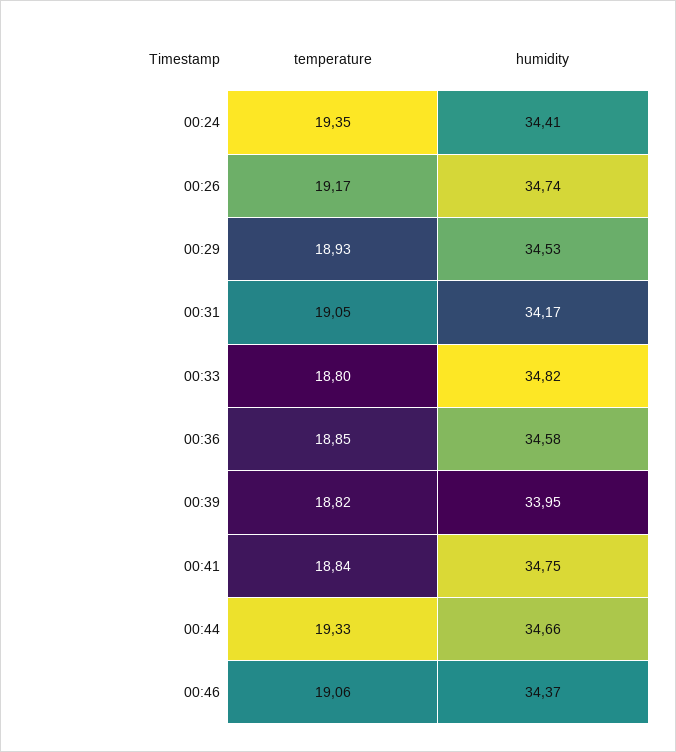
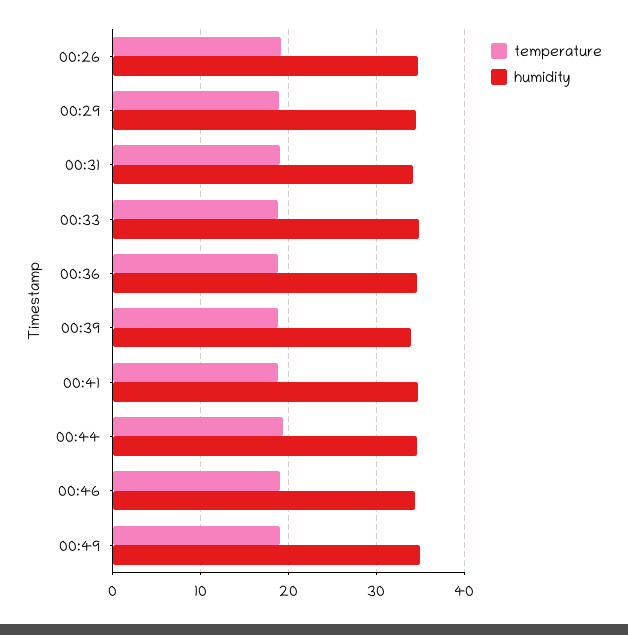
temperature, 00:24: 19.35 -> none
humidity, 00:24: 34.41 -> none
temperature, 00:49: none -> 19
humidity, 00:49: none -> 35

